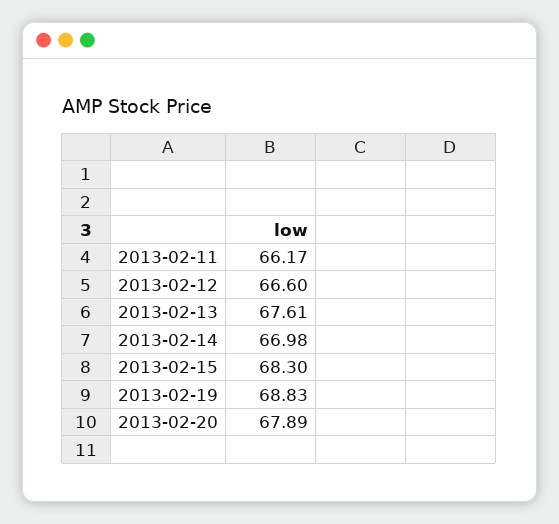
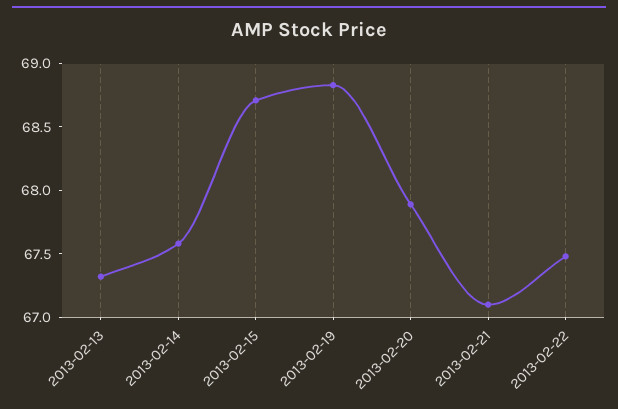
2013-02-11: 66.17 -> none
2013-02-12: 66.6 -> none
2013-02-13: 67.61 -> 67.3
2013-02-14: 66.98 -> 67.6
2013-02-15: 68.3 -> 68.7
2013-02-21: none -> 67.1
2013-02-22: none -> 67.5

